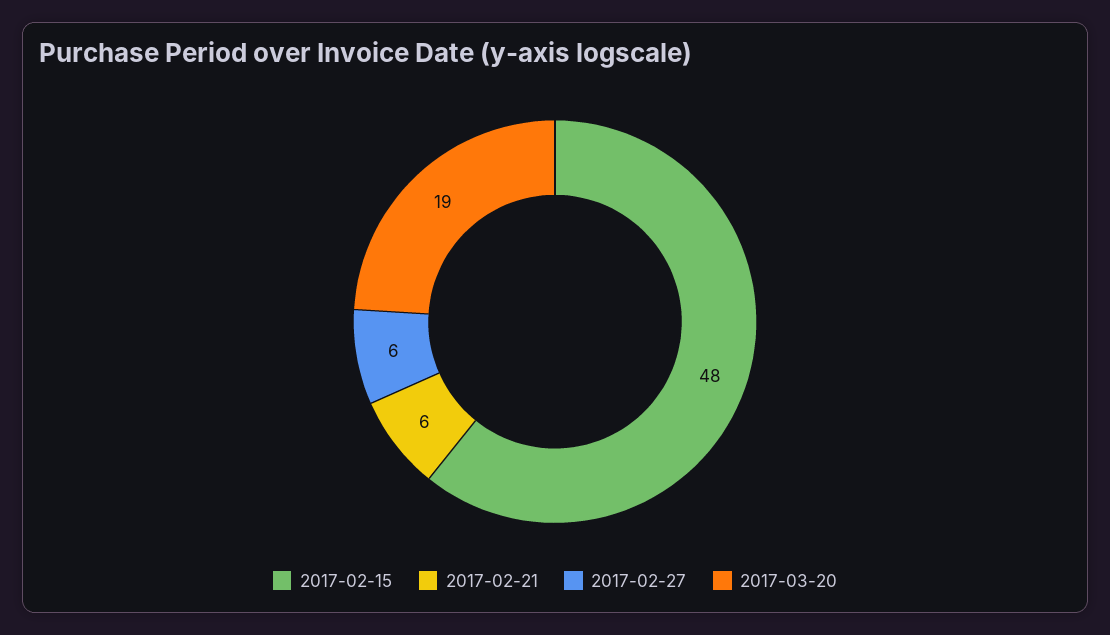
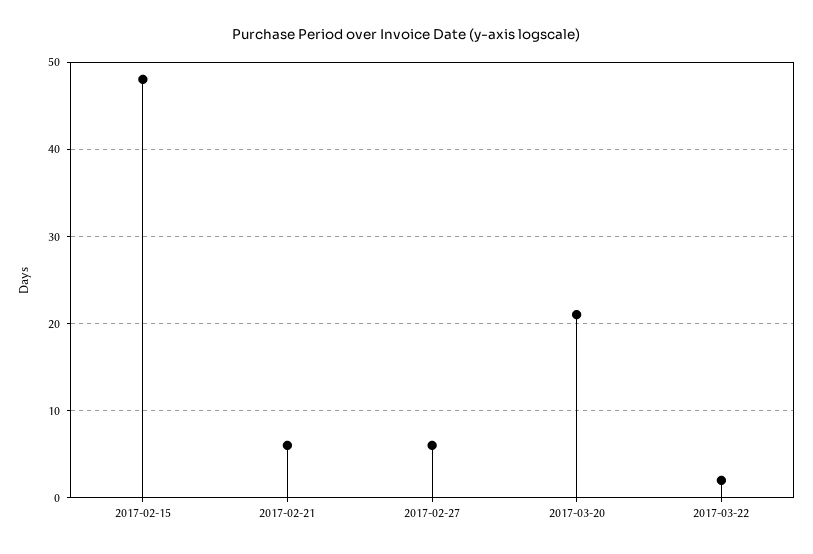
2017-03-20: 19 -> 21
2017-03-22: none -> 2

